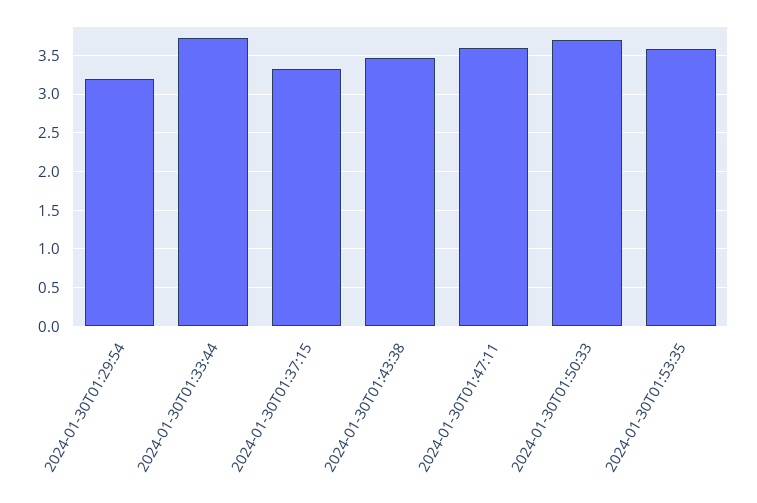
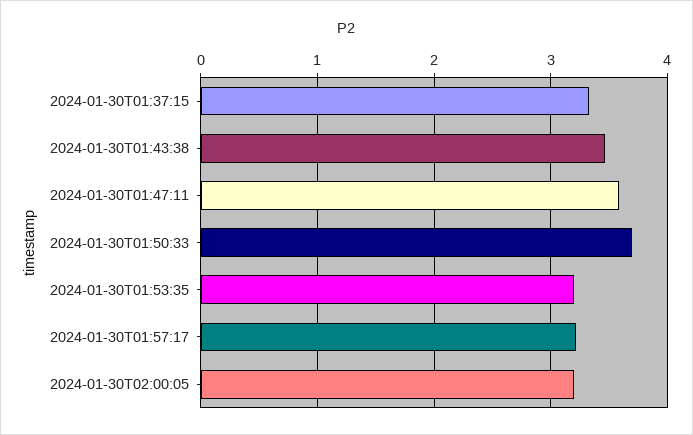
2024-01-30T01:29:54: 3.2 -> none
2024-01-30T01:33:44: 3.7 -> none
2024-01-30T01:53:35: 3.6 -> 3.2
2024-01-30T01:57:17: none -> 3.2
2024-01-30T02:00:05: none -> 3.2

